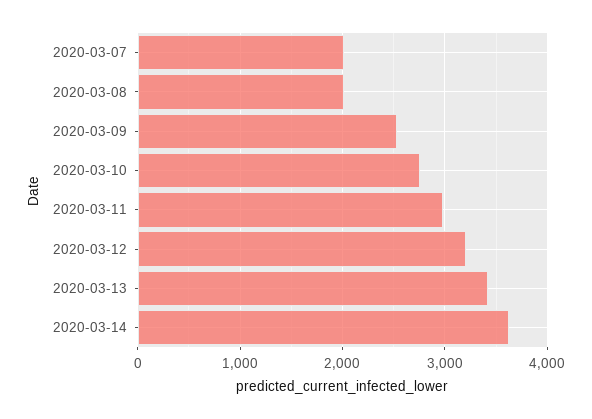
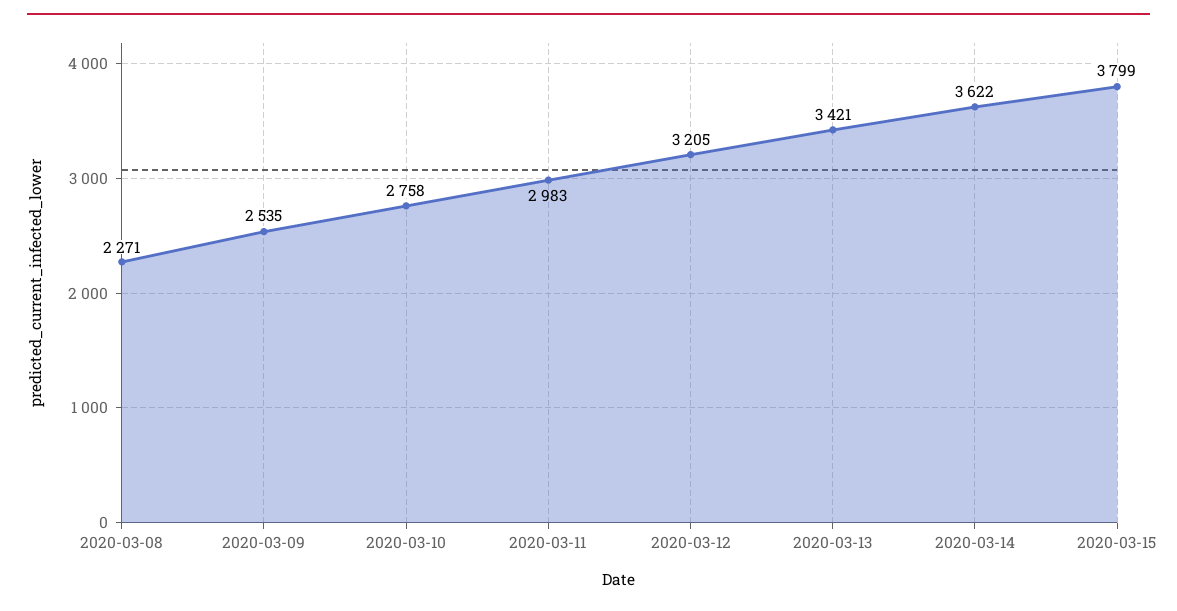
2020-03-07: 2000 -> none
2020-03-08: 2000 -> 2271
2020-03-15: none -> 3799

